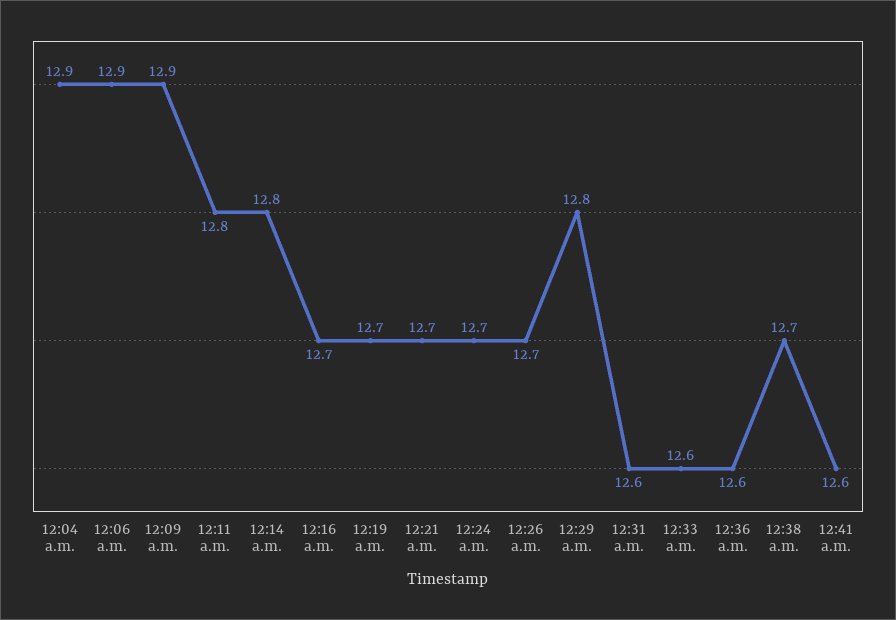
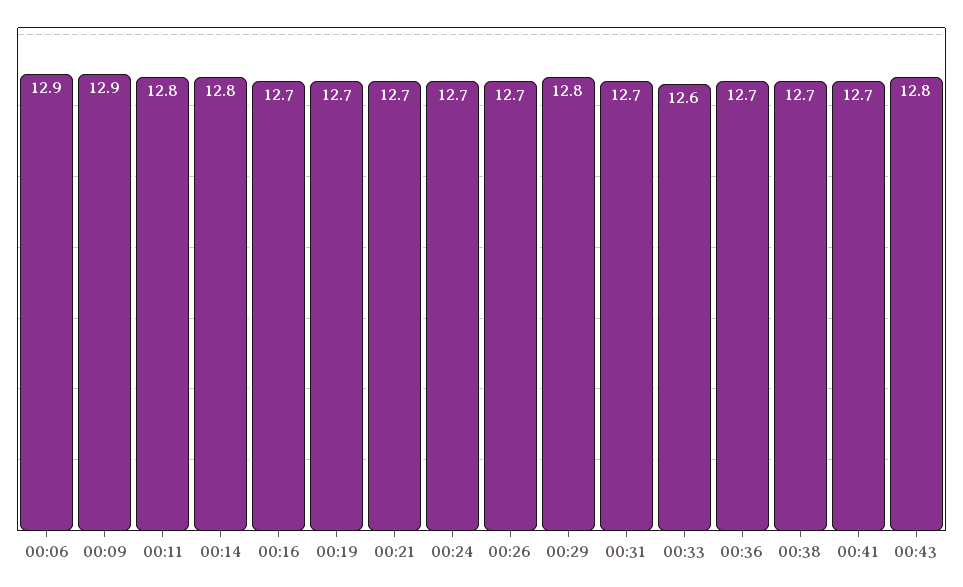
12:04 a.m.: 12.9 -> none
12:31 a.m.: 12.6 -> 12.7
12:36 a.m.: 12.6 -> 12.7
12:41 a.m.: 12.6 -> 12.7
00:43: none -> 12.8

